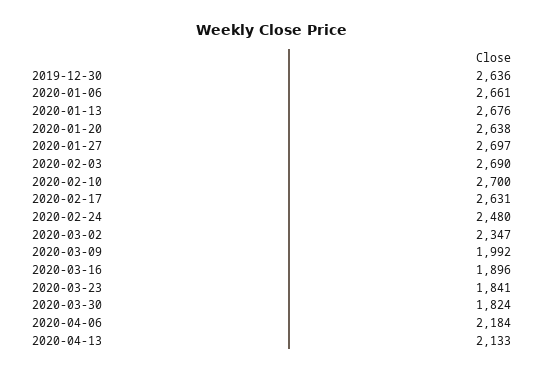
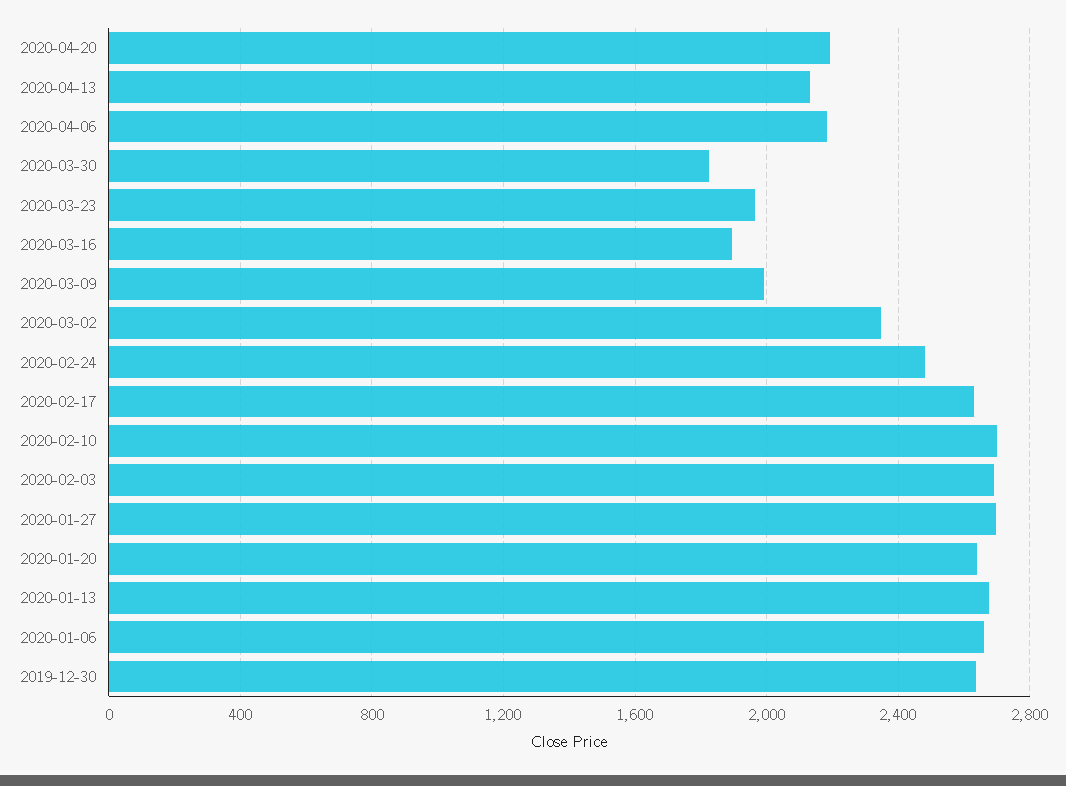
2020-03-23: 1841 -> 1950
2020-04-20: none -> 2200

